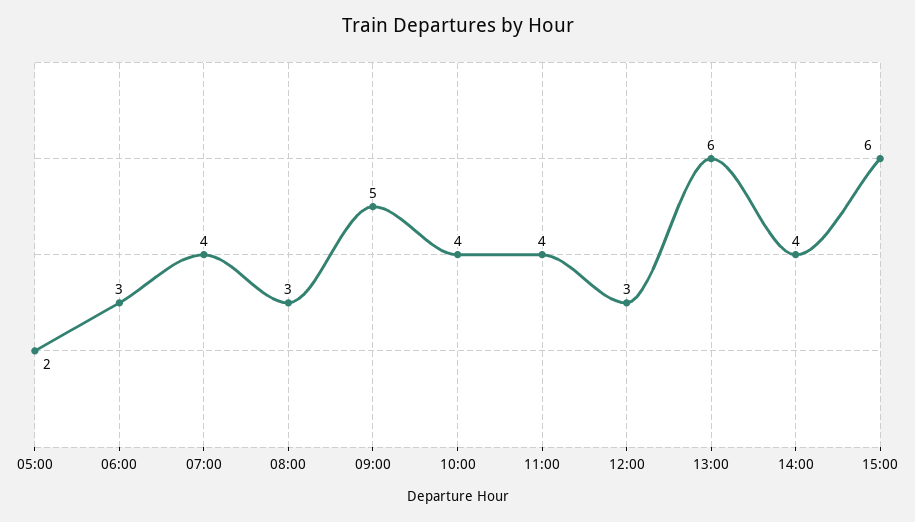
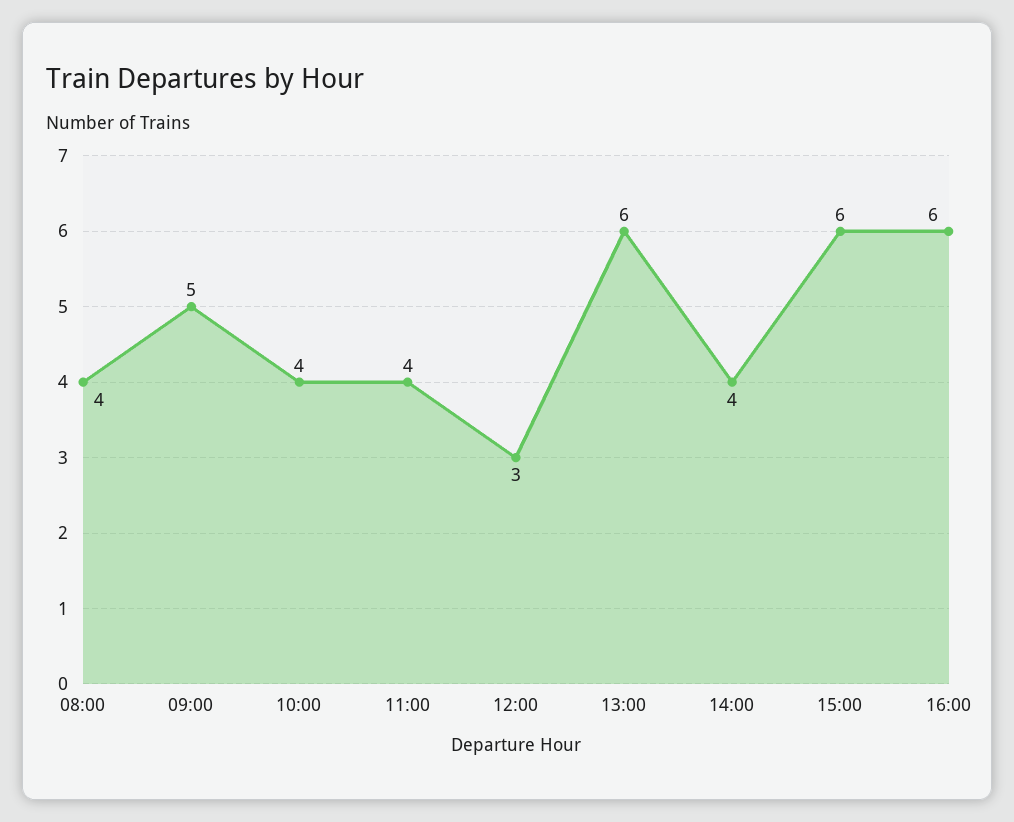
05:00: 2 -> none
06:00: 3 -> none
07:00: 4 -> none
08:00: 3 -> 4
16:00: none -> 6

